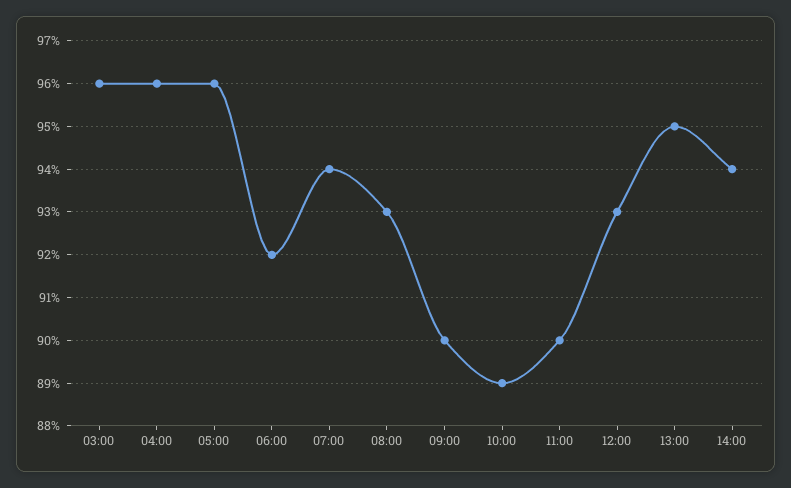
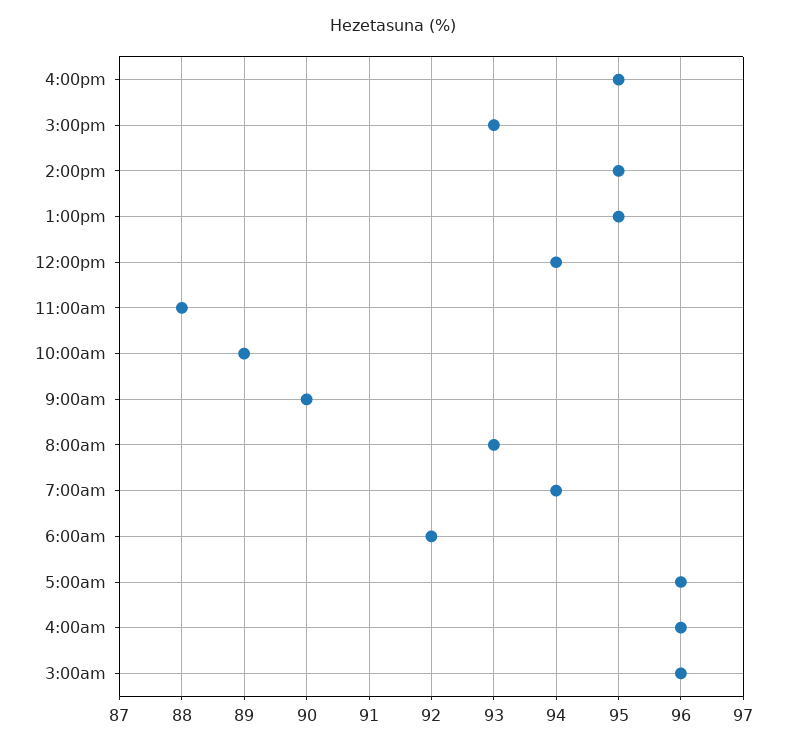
11:00: 90 -> 88
12:00: 93 -> 94
14:00: 94 -> 95
4:00pm: none -> 95
3:00pm: none -> 93

